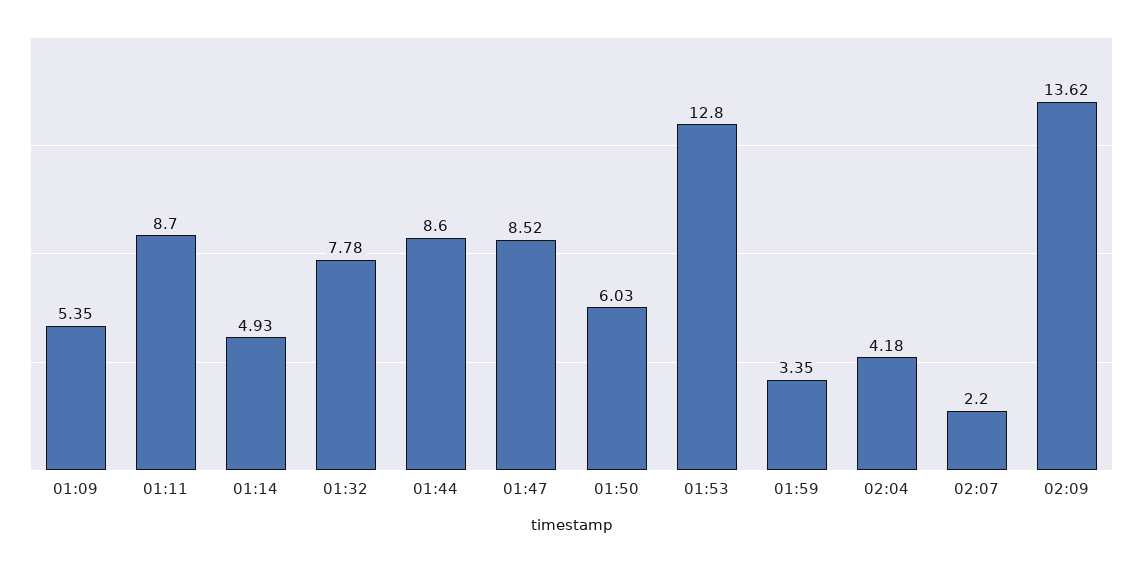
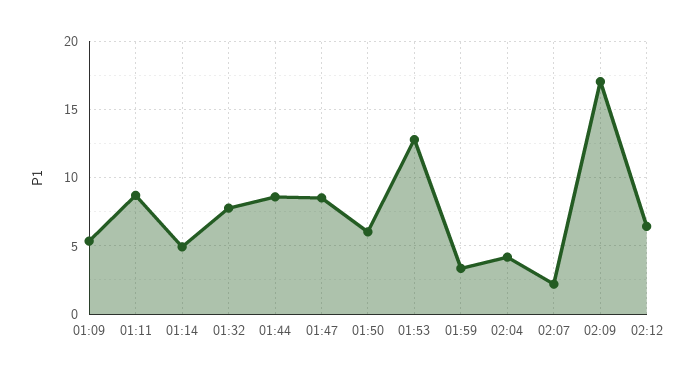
02:09: 13.62 -> 17
02:12: none -> 6.5

